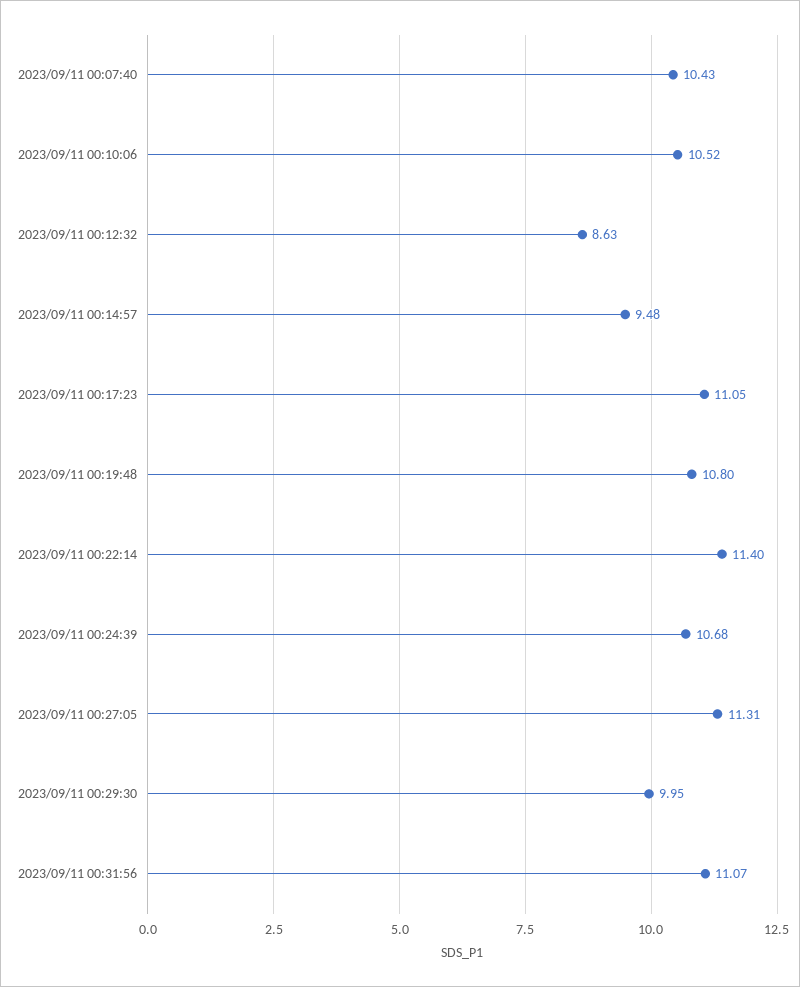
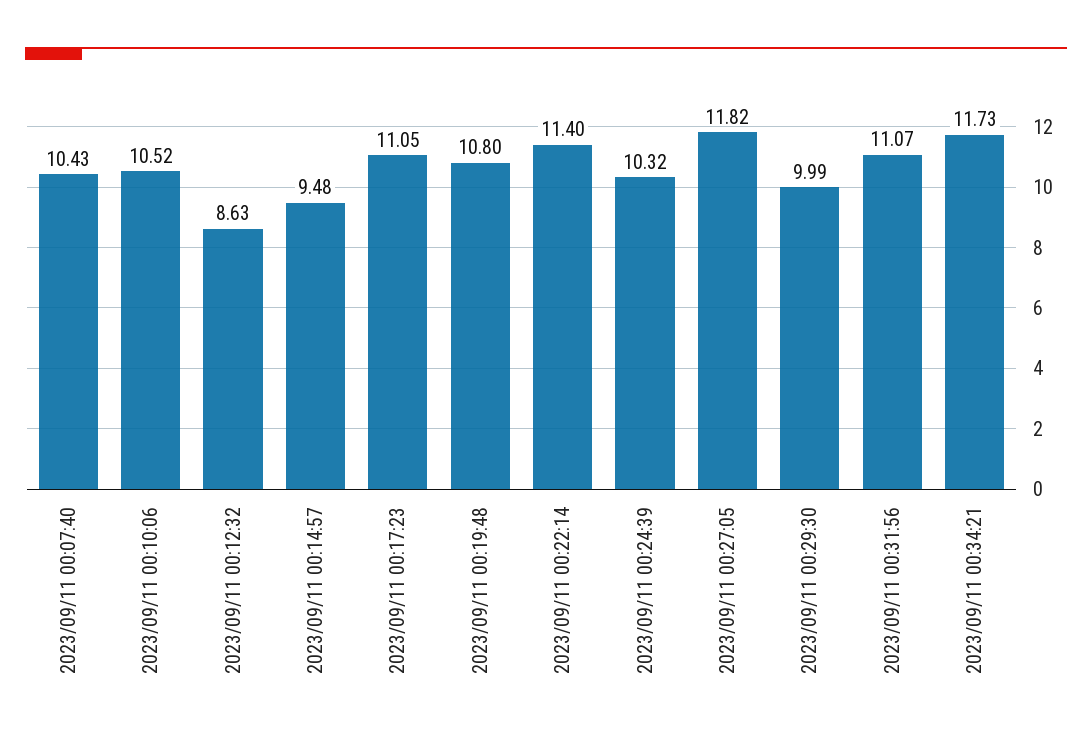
2023/09/11 00:24:39: 10.68 -> 10.32
2023/09/11 00:27:05: 11.31 -> 11.82
2023/09/11 00:29:30: 9.95 -> 9.99
2023/09/11 00:34:21: none -> 11.73

